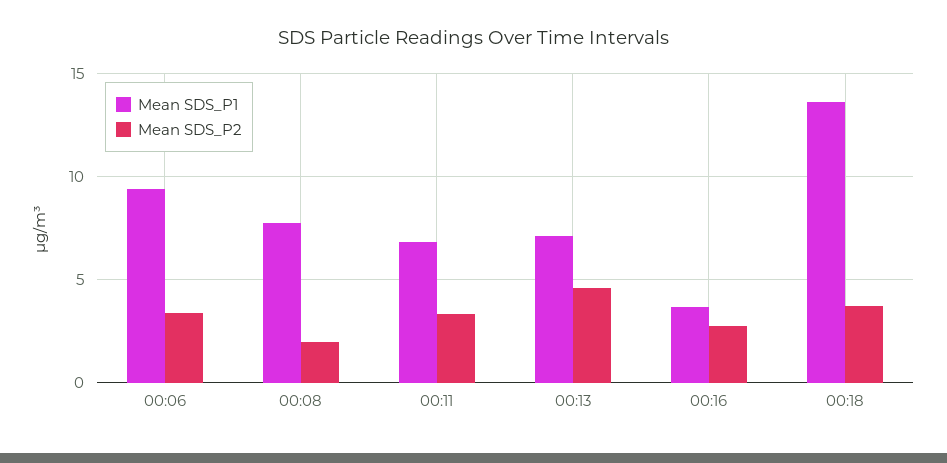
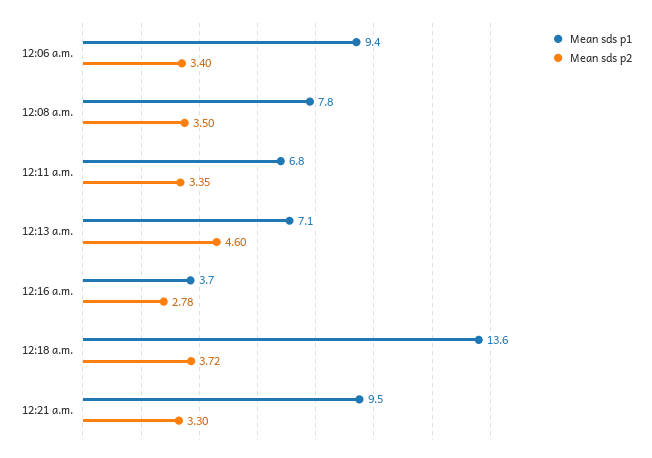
Mean SDS_P2, 00:08: 2 -> 3.5
Mean SDS_P1, 12:21 a.m.: none -> 9.5
Mean SDS_P2, 12:21 a.m.: none -> 3.3

